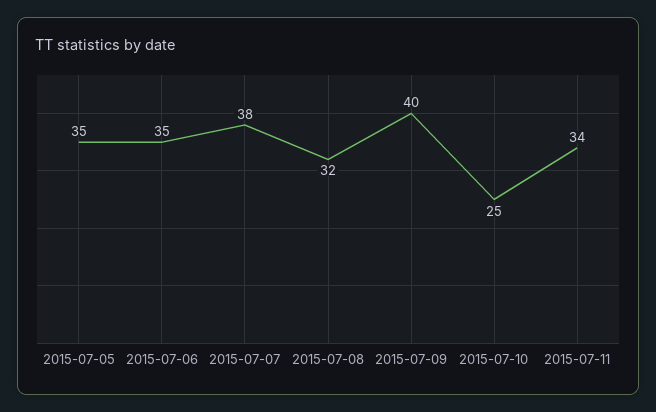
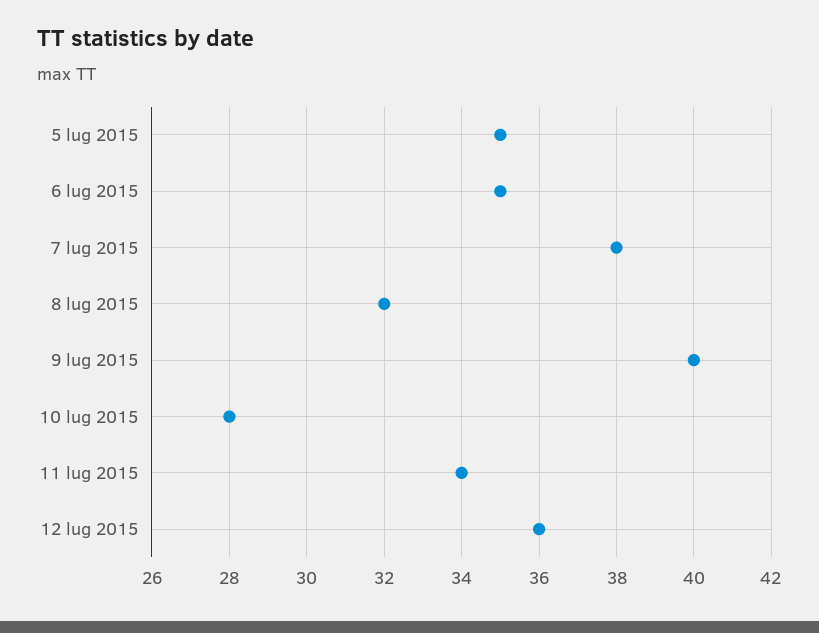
2015-07-10: 25 -> 28
12 lug 2015: none -> 36

